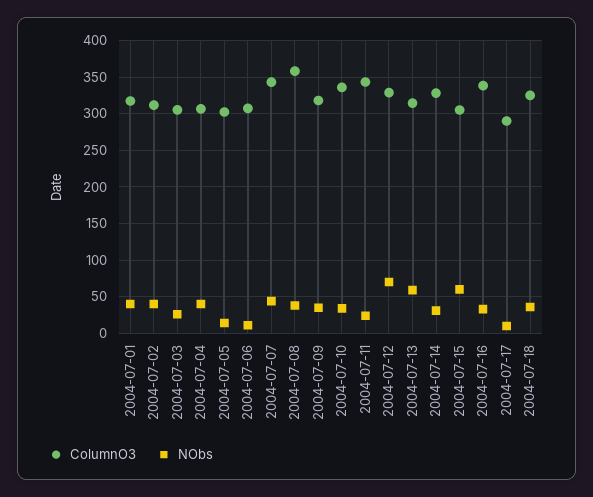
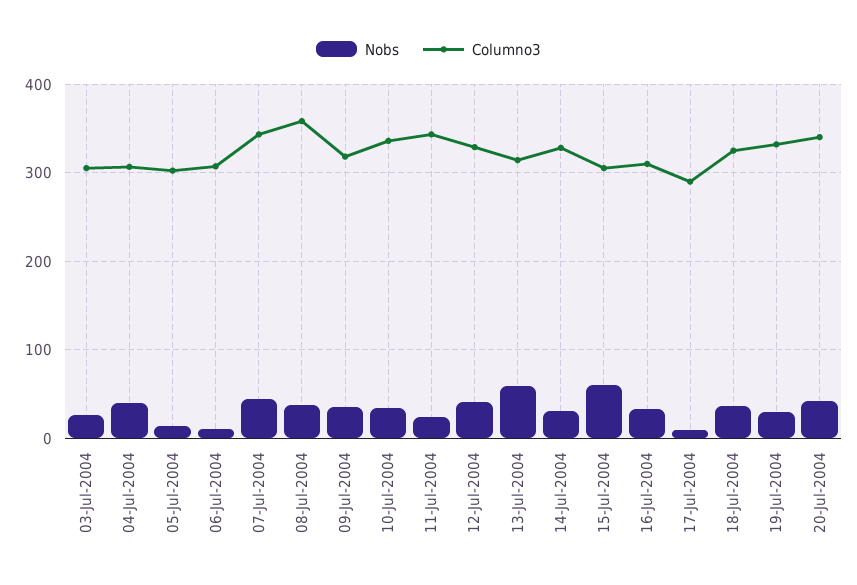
ColumnO3, 2004-07-01: 320 -> none
NObs, 2004-07-01: 40 -> none
ColumnO3, 2004-07-02: 310 -> none
NObs, 2004-07-02: 40 -> none
NObs, 2004-07-12: 70 -> 40
ColumnO3, 2004-07-16: 340 -> 310
NObs, 19-Jul-2004: none -> 30
ColumnO3, 19-Jul-2004: none -> 330
NObs, 20-Jul-2004: none -> 40
ColumnO3, 20-Jul-2004: none -> 340

